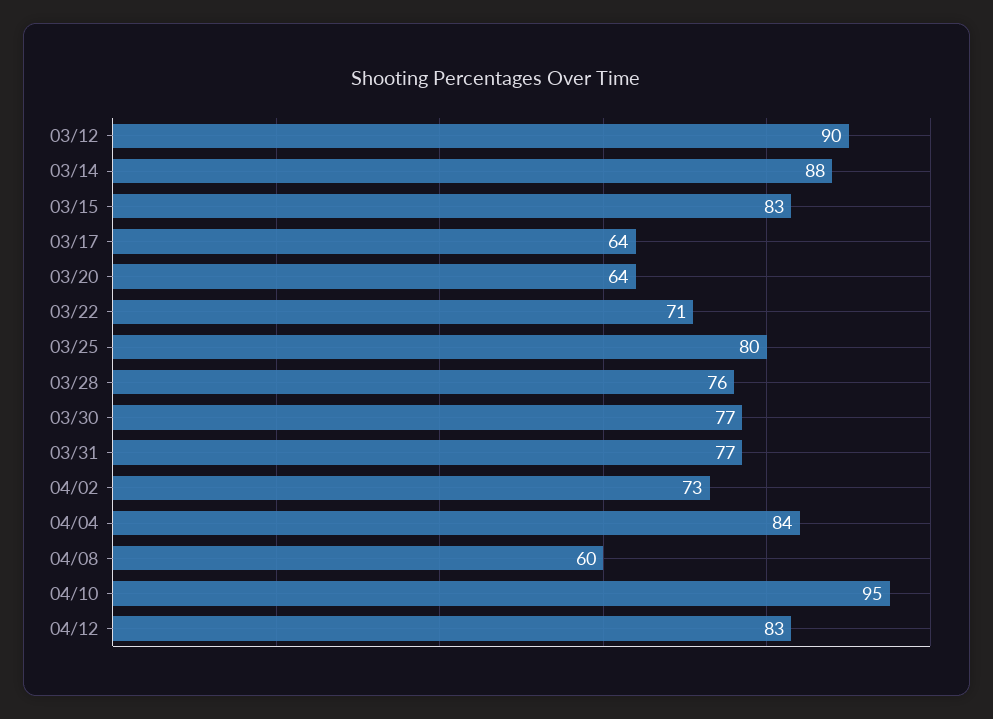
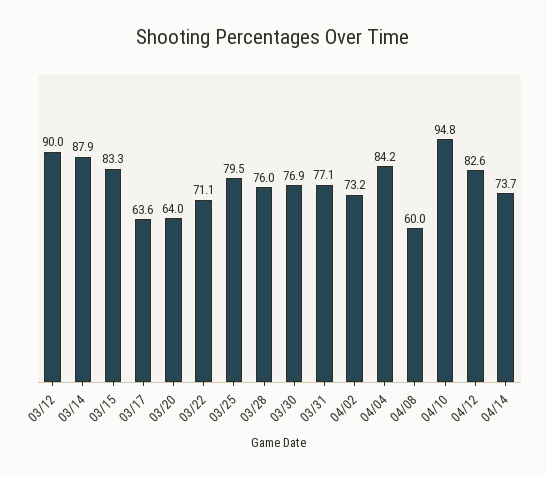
04/14: none -> 73.7

